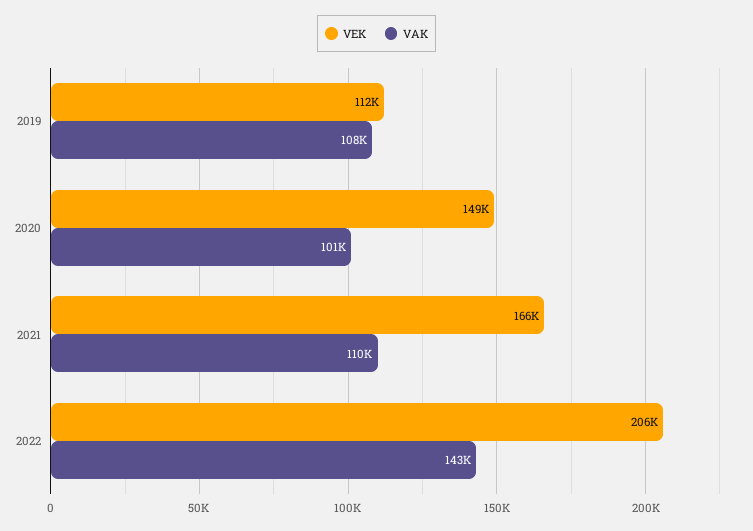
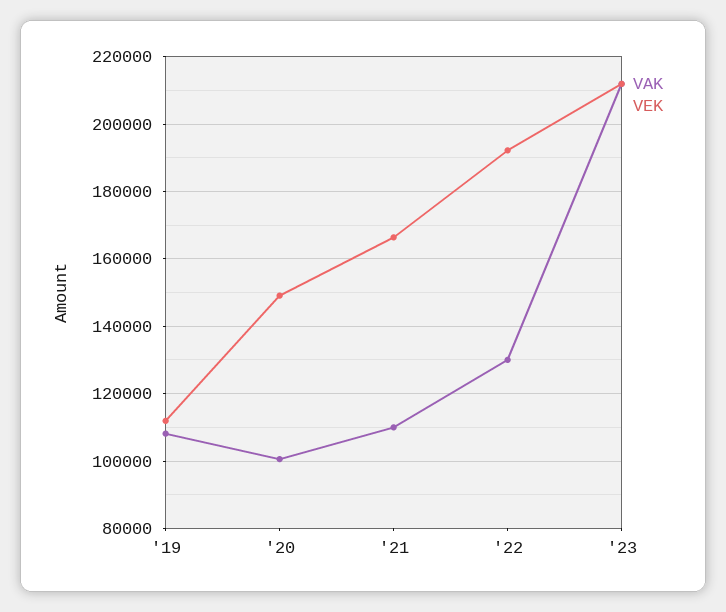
VEK, 2022: 206000 -> 192000
VAK, 2022: 143000 -> 130000
VAK, '23: none -> 212000
VEK, '23: none -> 212000

